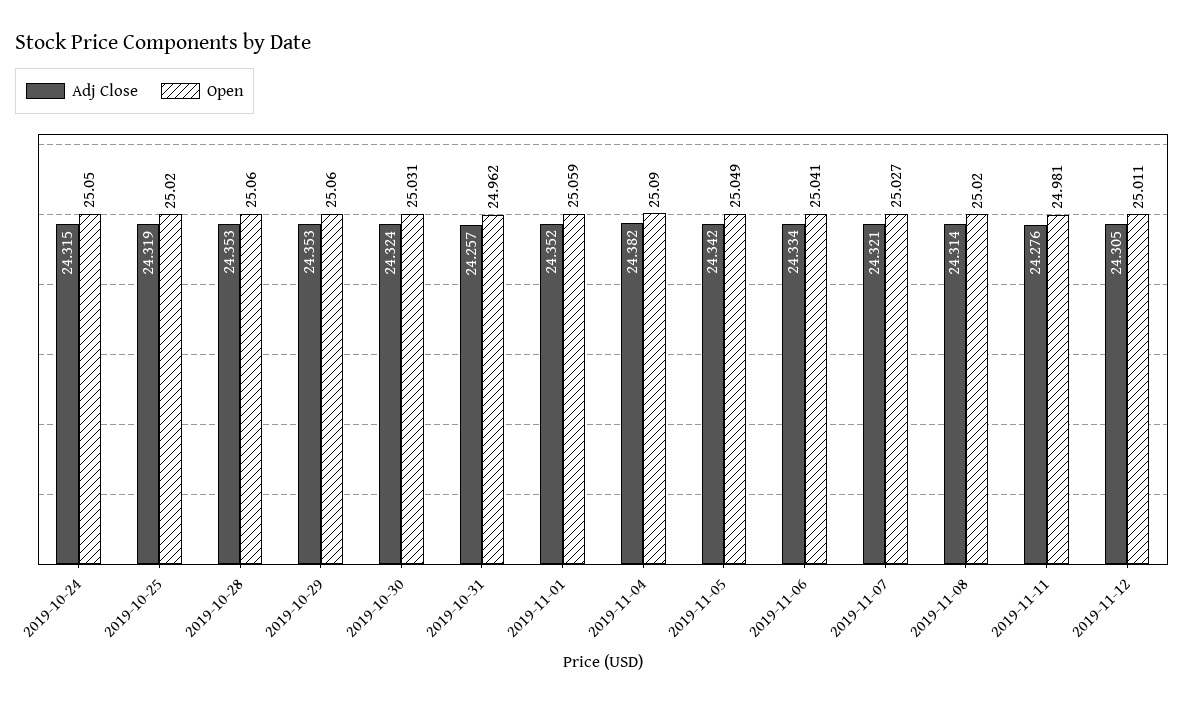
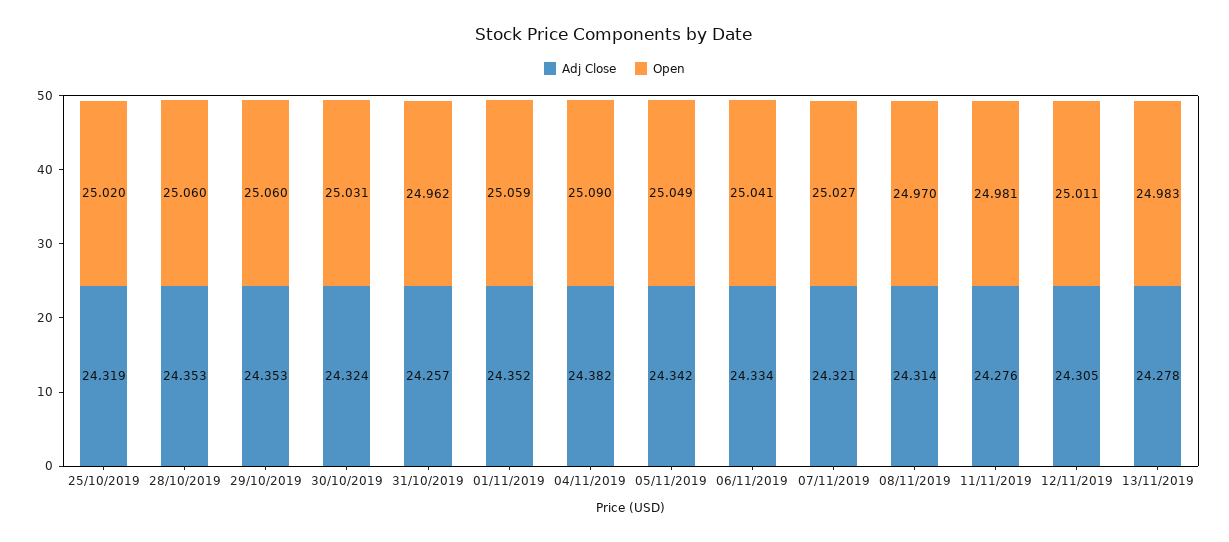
Adj Close, 2019-10-24: 24.315 -> none
Open, 2019-10-24: 25.05 -> none
Open, 2019-11-08: 25.02 -> 24.97
Adj Close, 13/11/2019: none -> 24.278
Open, 13/11/2019: none -> 24.983

